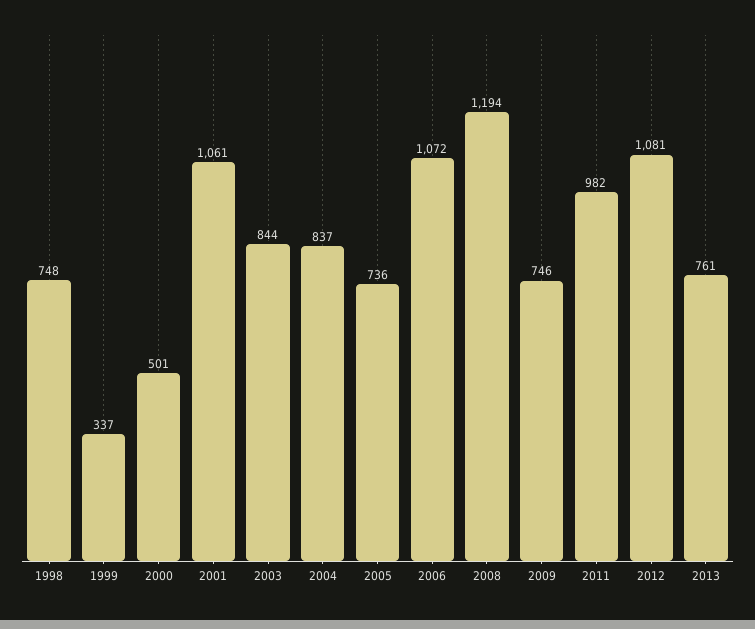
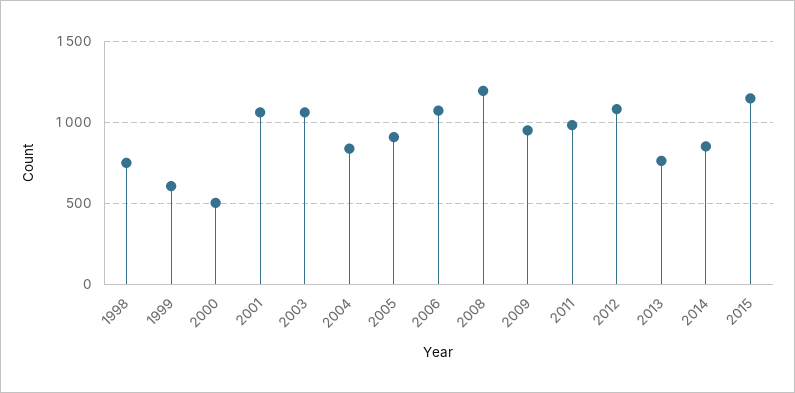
1999: 337 -> 600
2003: 844 -> 1050
2005: 736 -> 900
2009: 746 -> 950
2014: none -> 850
2015: none -> 1150

